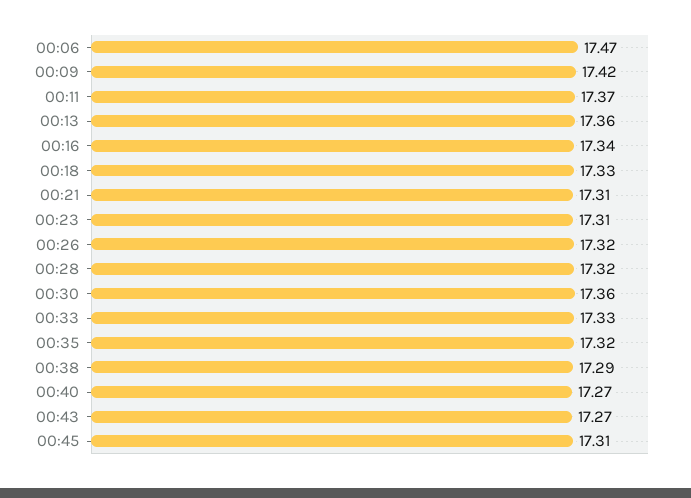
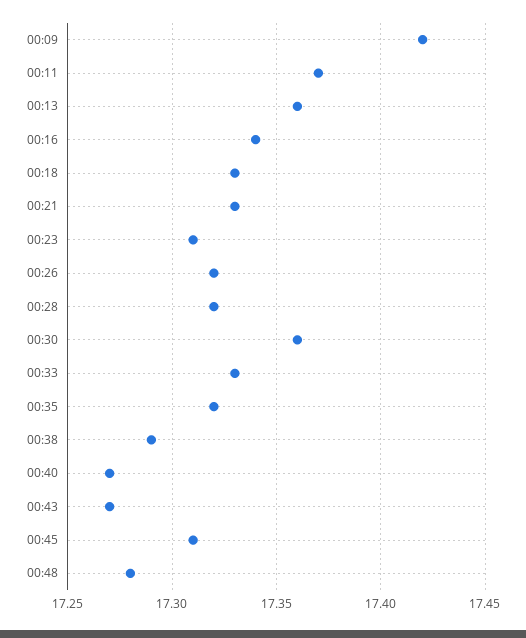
00:06: 17.47 -> none
00:21: 17.31 -> 17.33
00:48: none -> 17.28

